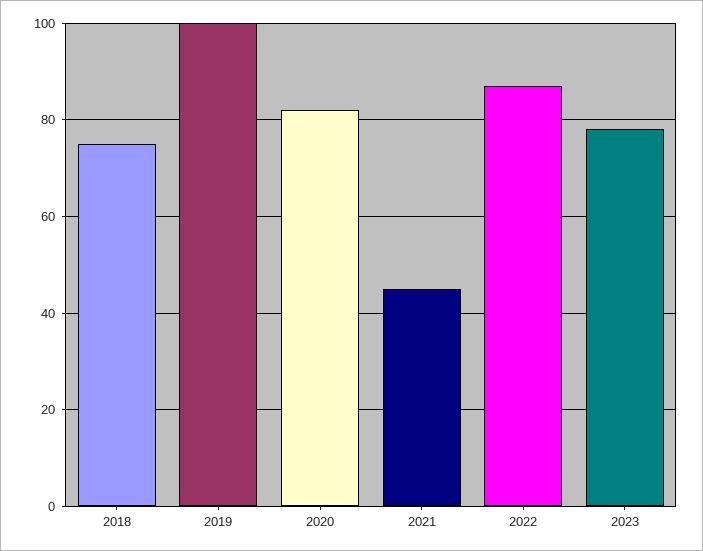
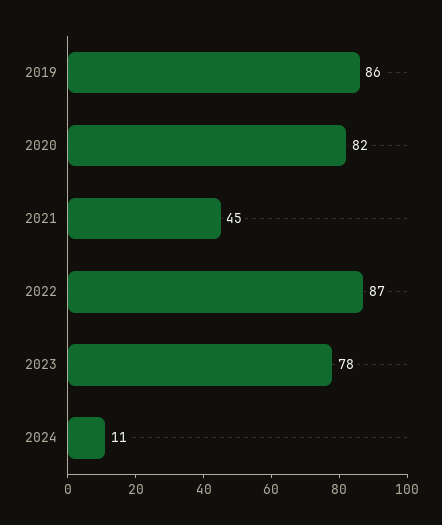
2018: 75 -> none
2019: 100 -> 86
2024: none -> 11

